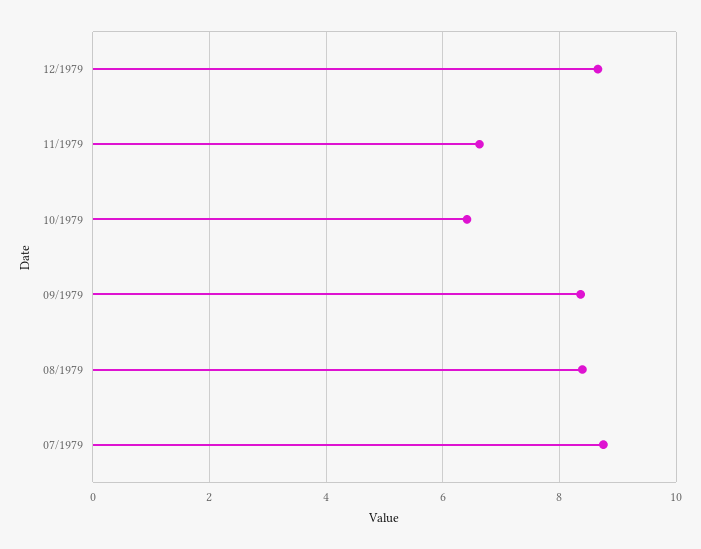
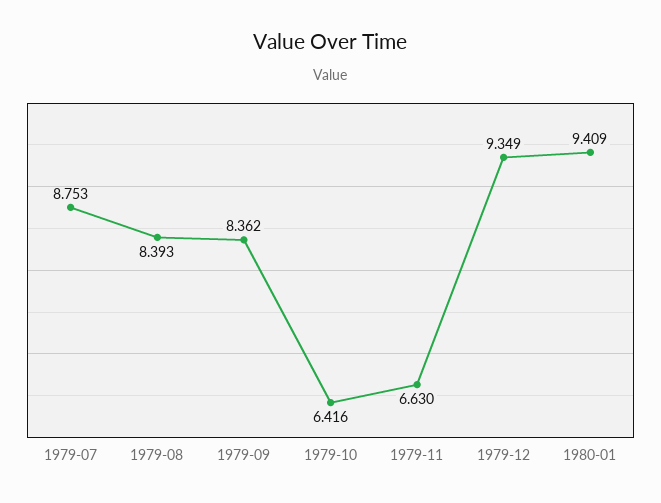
12/1979: 8.6 -> 9.349
1980-01: none -> 9.409

